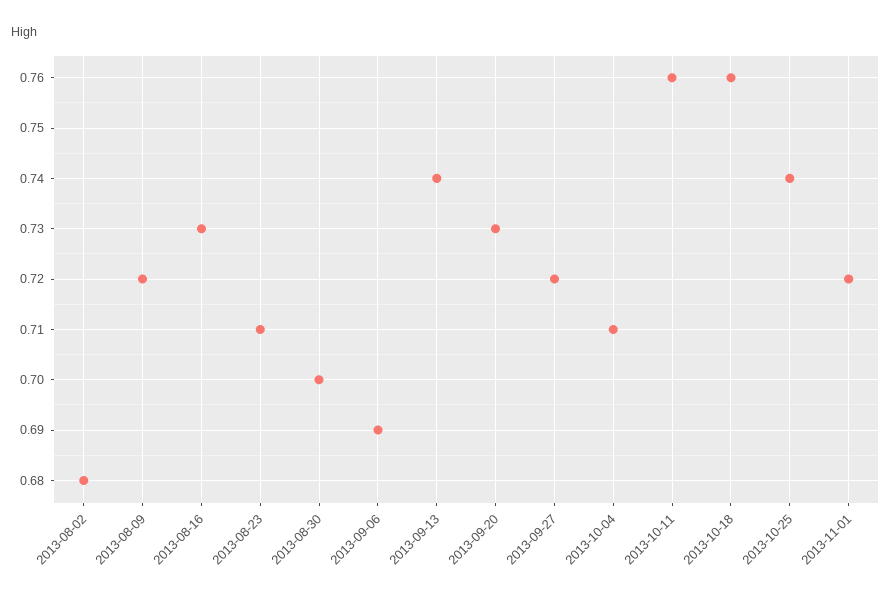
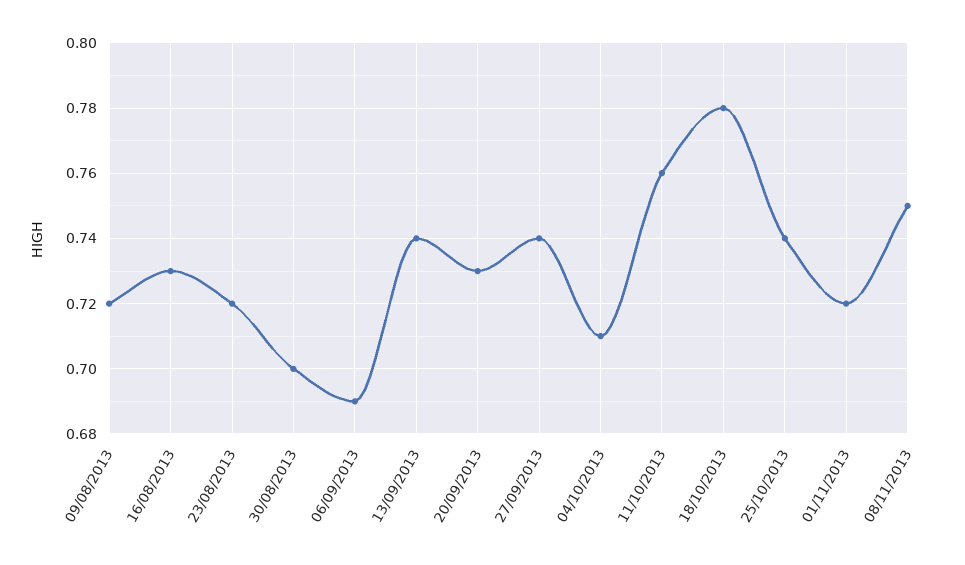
2013-08-02: 0.68 -> none
2013-08-23: 0.71 -> 0.72
2013-09-27: 0.72 -> 0.74
2013-10-18: 0.76 -> 0.78
08/11/2013: none -> 0.75

